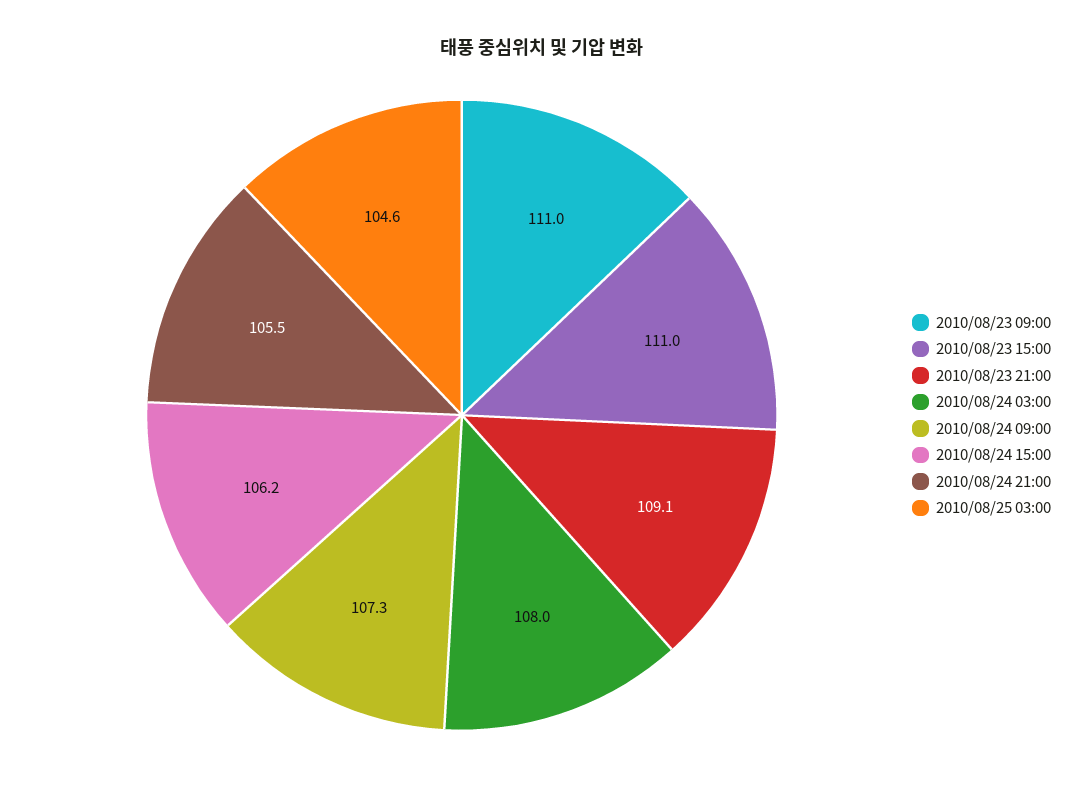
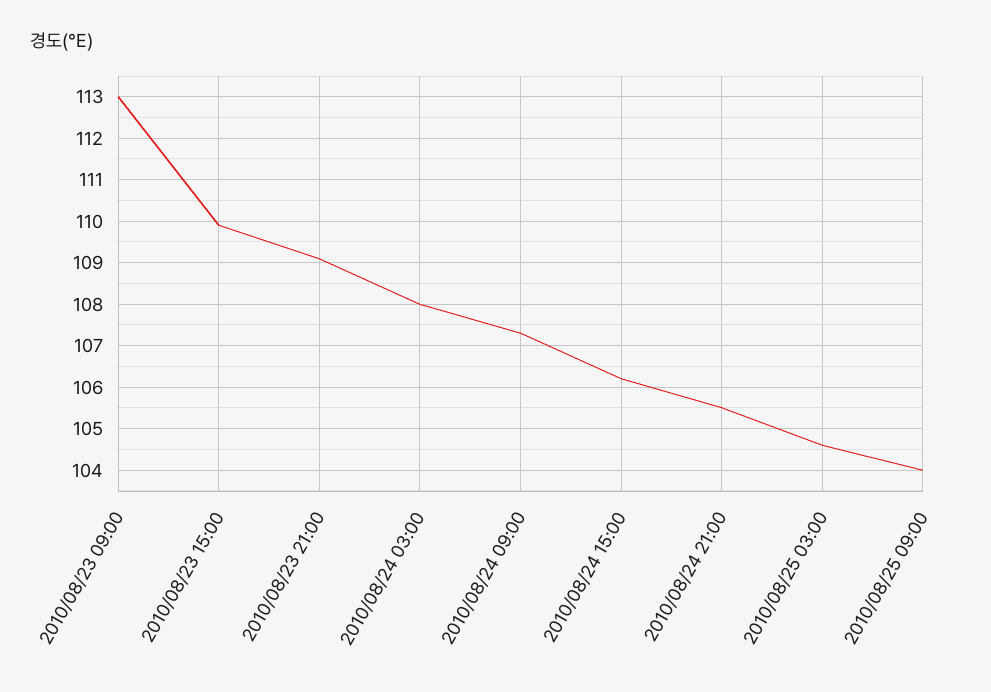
2010/08/23 09:00: 111 -> 113
2010/08/23 15:00: 111 -> 110
2010/08/25 09:00: none -> 104

